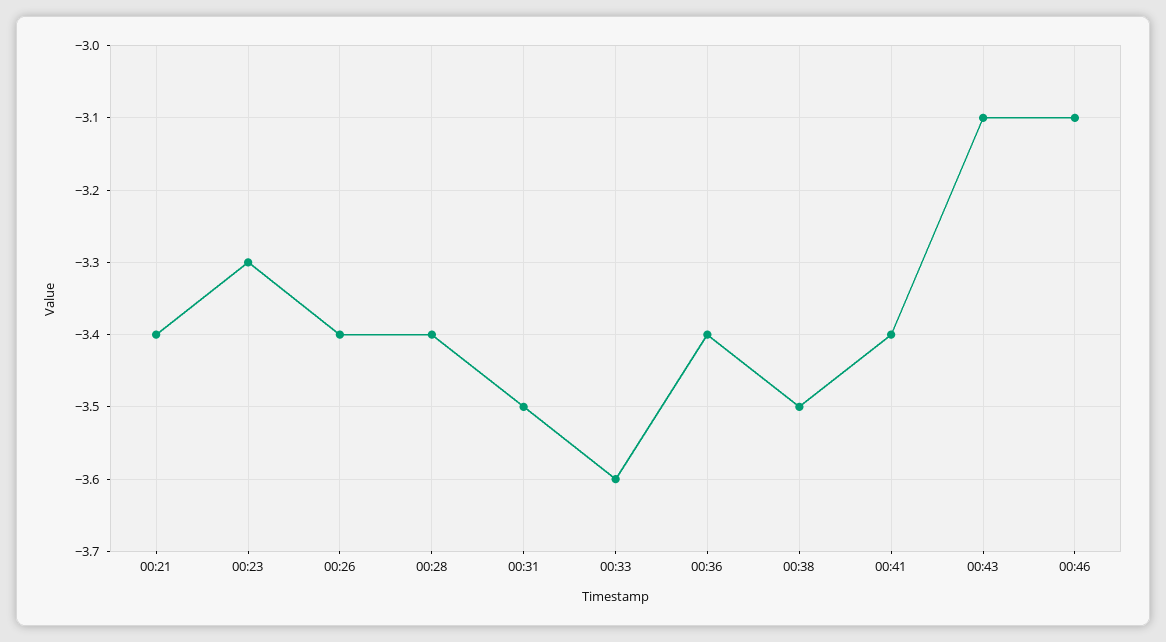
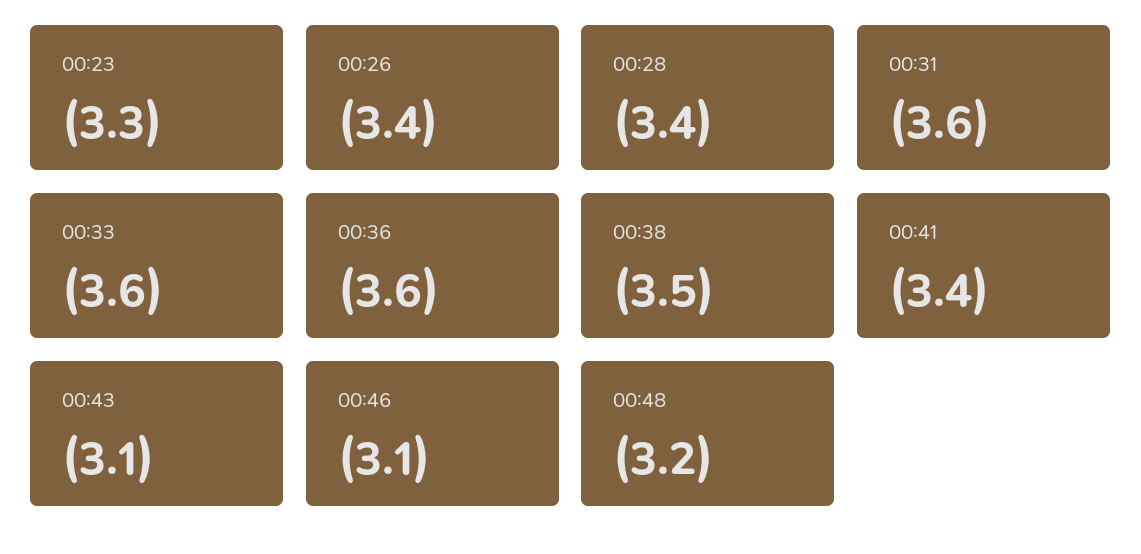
00:21: -3.4 -> none
00:31: -3.5 -> -3.6
00:36: -3.4 -> -3.6
00:48: none -> -3.2

